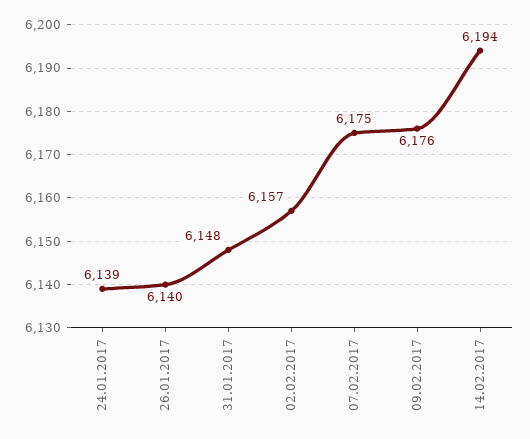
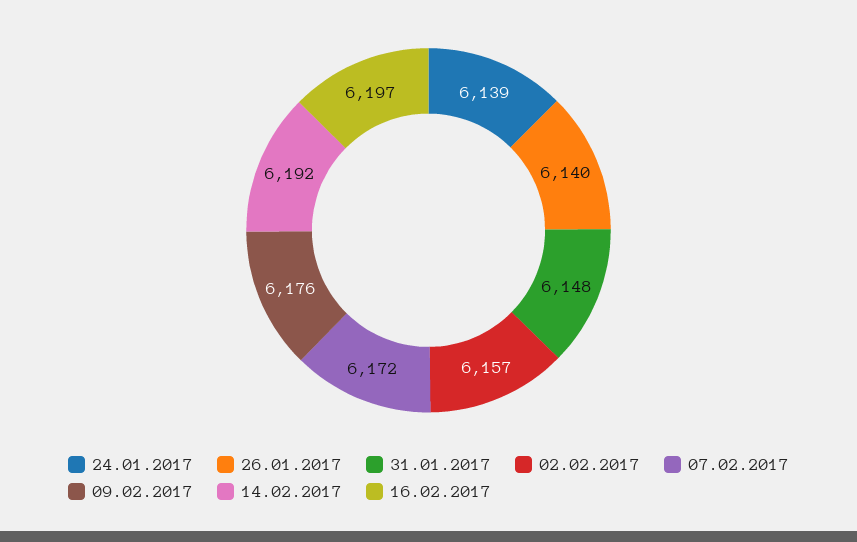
07.02.2017: 6175 -> 6172
14.02.2017: 6194 -> 6192
16.02.2017: none -> 6197

